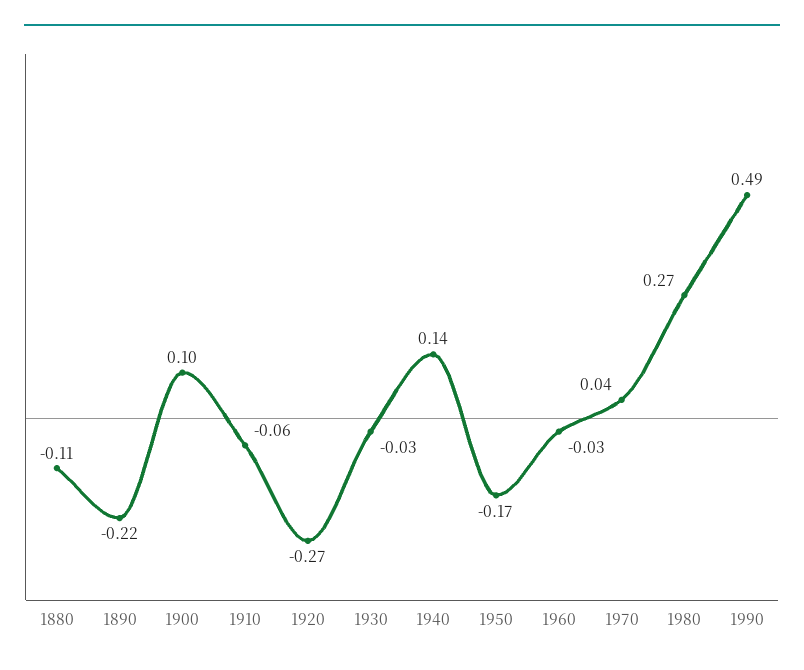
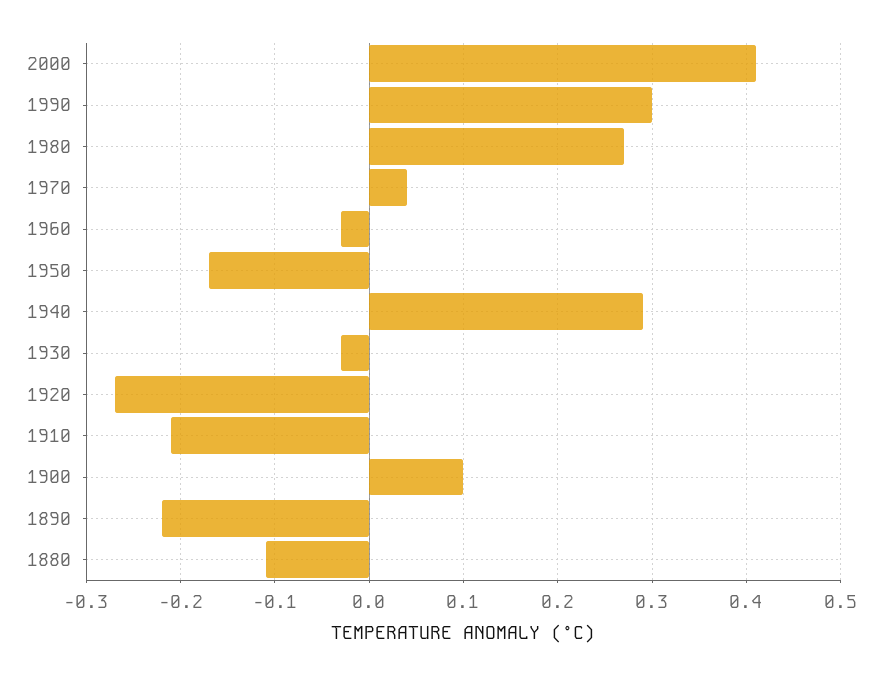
1910: -0.06 -> -0.21
1940: 0.14 -> 0.29
1990: 0.49 -> 0.3
2000: none -> 0.41

